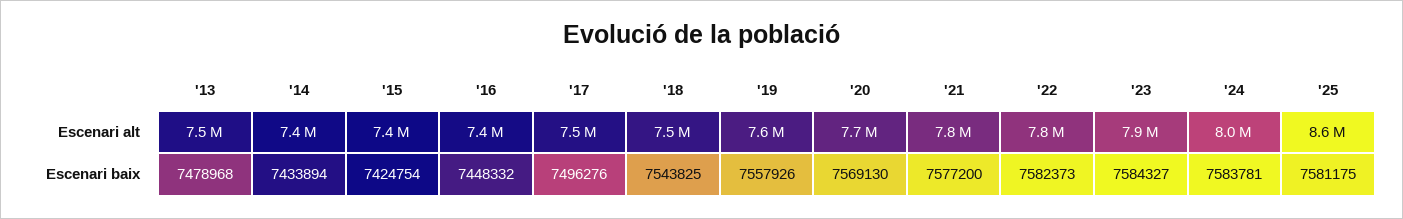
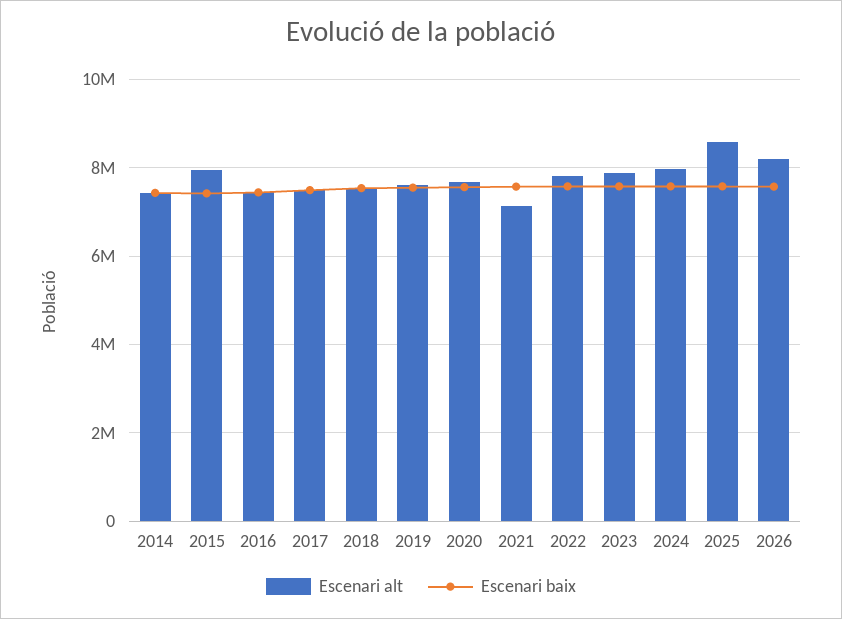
Escenari alt, '13: 7500000 -> none
Escenari alt, '15: 7400000 -> 8000000
Escenari alt, '21: 7800000 -> 7200000
Escenari baix, '13: 7478968 -> none
Escenari alt, 2026: none -> 8200000
Escenari baix, 2026: none -> 7600000

